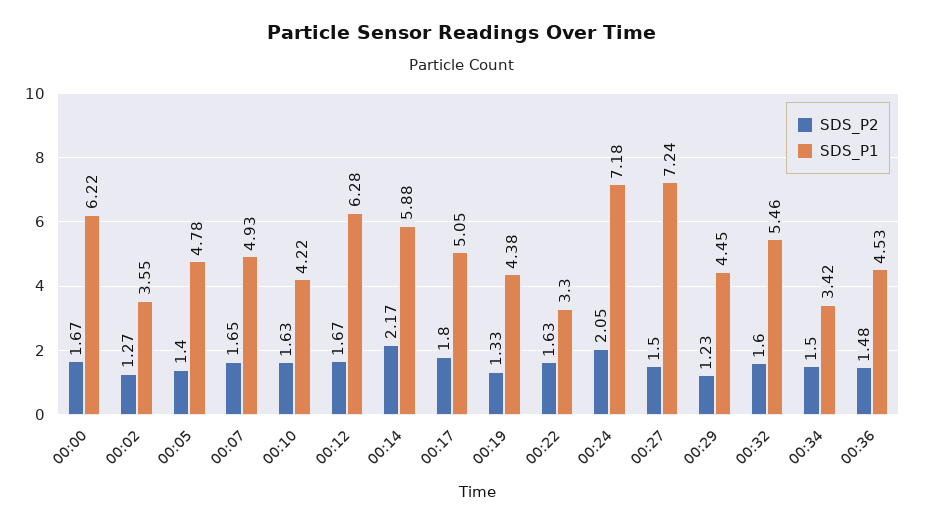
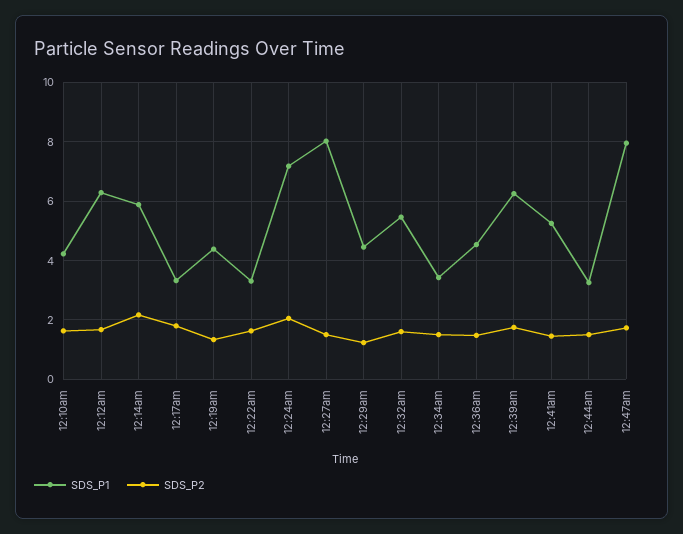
SDS_P2, 00:00: 1.67 -> none
SDS_P1, 00:00: 6.22 -> none
SDS_P2, 00:02: 1.27 -> none
SDS_P1, 00:02: 3.55 -> none
SDS_P2, 00:05: 1.4 -> none
SDS_P1, 00:05: 4.78 -> none
SDS_P2, 00:07: 1.65 -> none
SDS_P1, 00:07: 4.93 -> none
SDS_P1, 00:17: 5.05 -> 3.25
SDS_P1, 00:27: 7.24 -> 8
SDS_P1, 12:39am: none -> 6.25
SDS_P2, 12:39am: none -> 1.75
SDS_P1, 12:41am: none -> 5.25
SDS_P2, 12:41am: none -> 1.5
SDS_P1, 12:44am: none -> 3.25
SDS_P2, 12:44am: none -> 1.5
SDS_P1, 12:47am: none -> 8
SDS_P2, 12:47am: none -> 1.75

